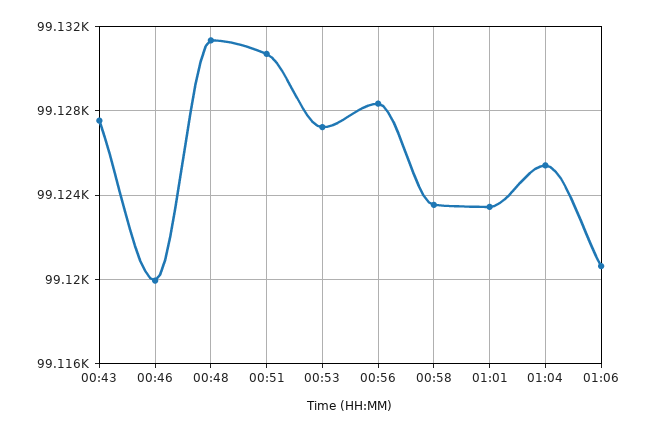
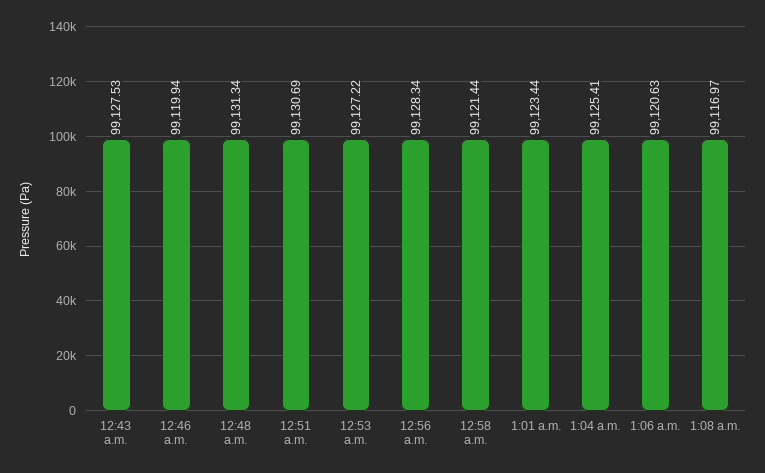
00:58: 99123.5 -> 99121.44
1:08 a.m.: none -> 99116.97

